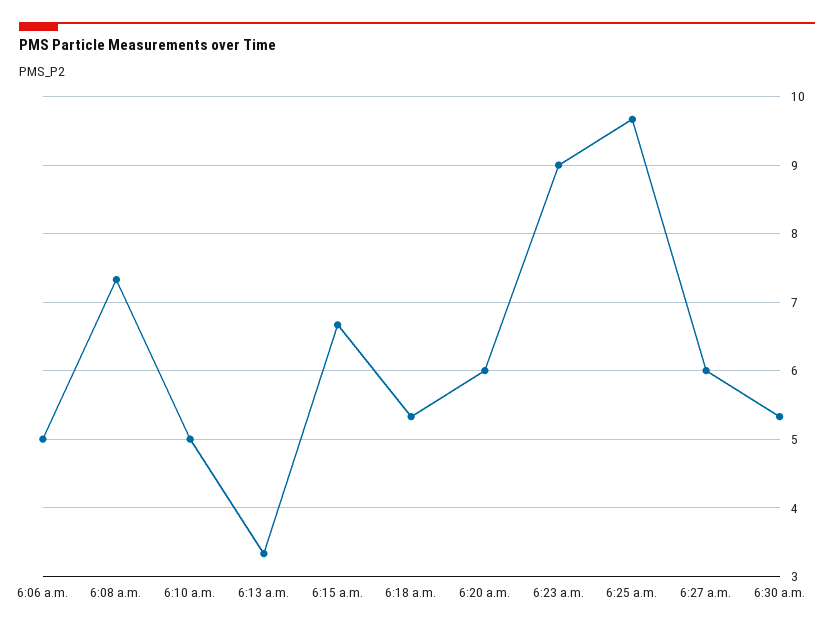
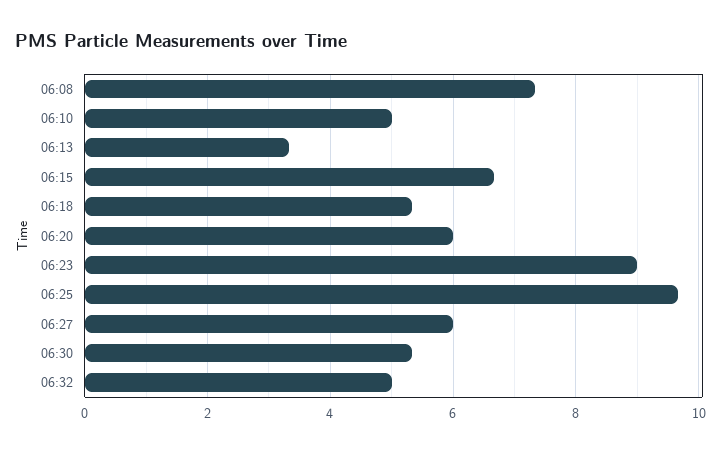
6:06 a.m.: 5 -> none
06:32: none -> 5

